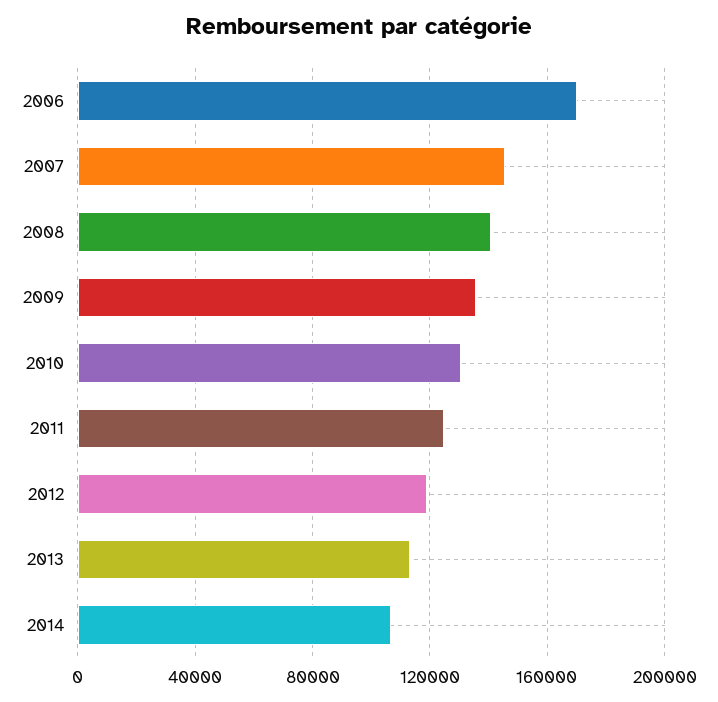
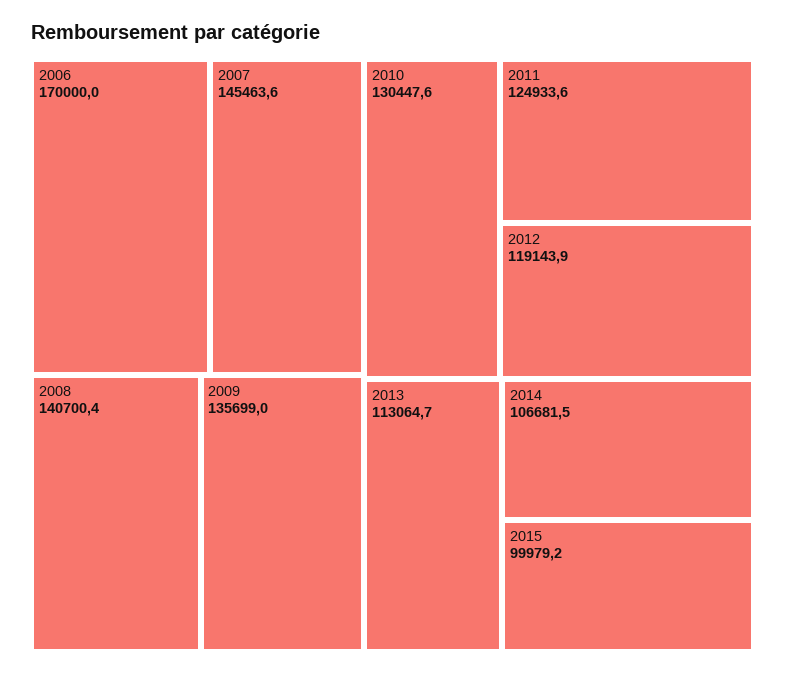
2015: none -> 99979.2

